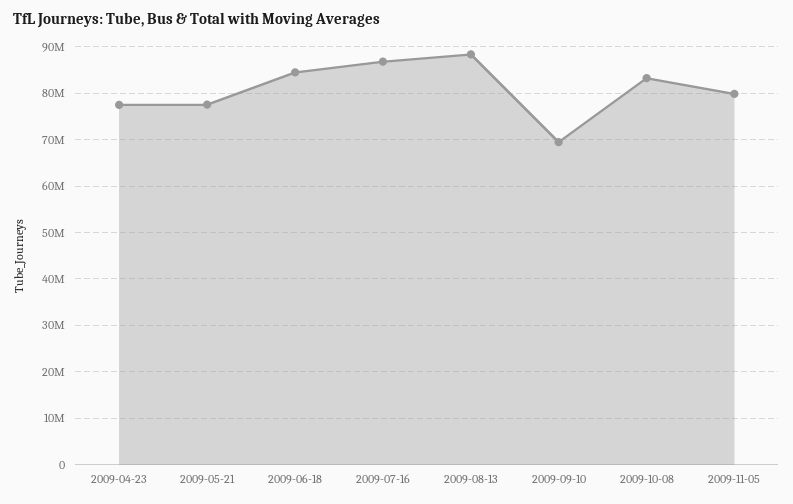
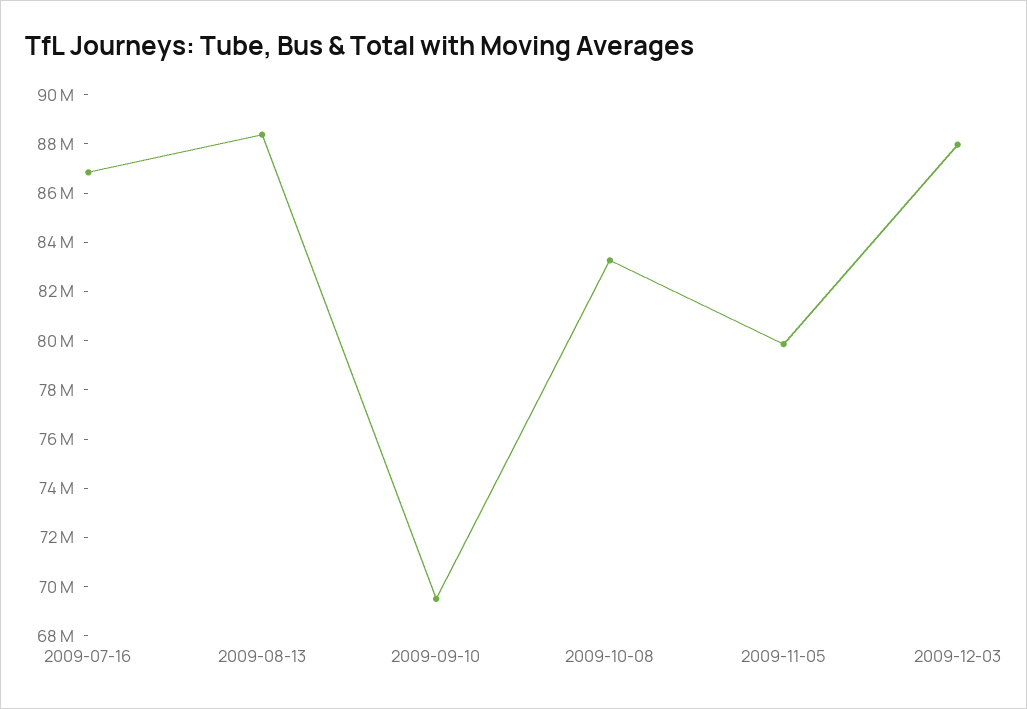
2009-04-23: 78000000 -> none
2009-05-21: 78000000 -> none
2009-06-18: 84000000 -> none
2009-12-03: none -> 88000000

